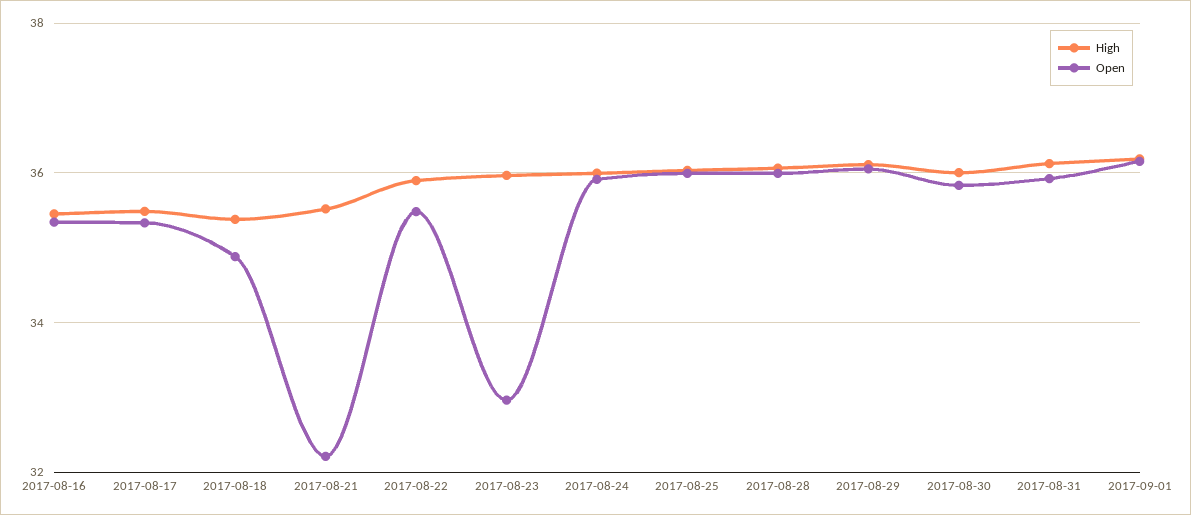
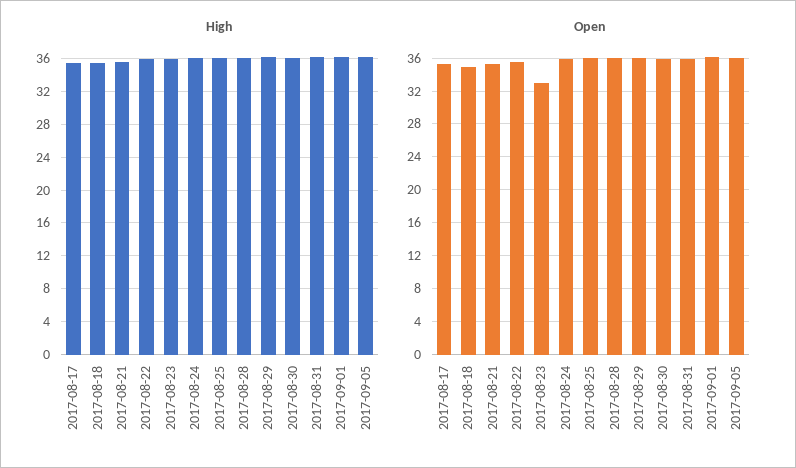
High, 2017-08-16: 35.4 -> none
Open, 2017-08-16: 35.4 -> none
Open, 2017-08-21: 32.2 -> 35
High, 2017-09-05: none -> 36
Open, 2017-09-05: none -> 36

